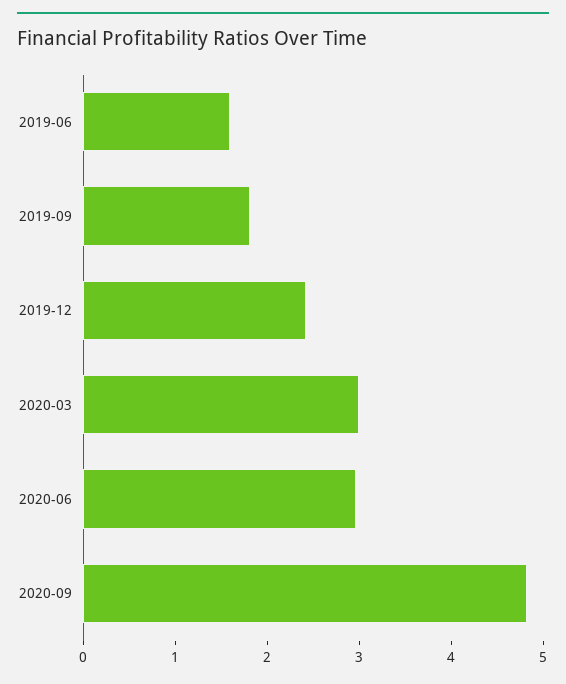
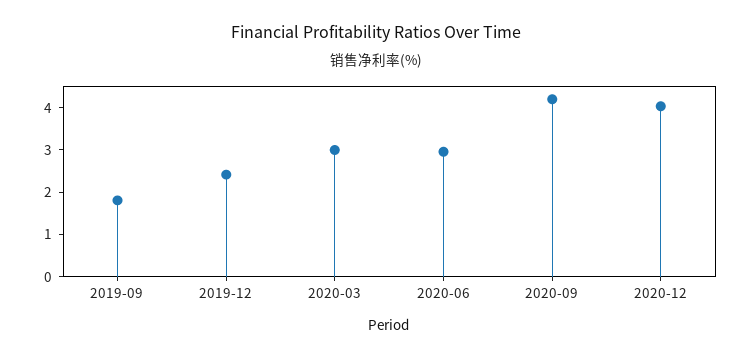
2019-06: 1.6 -> none
2020-09: 4.8 -> 4.2
2020-12: none -> 4

